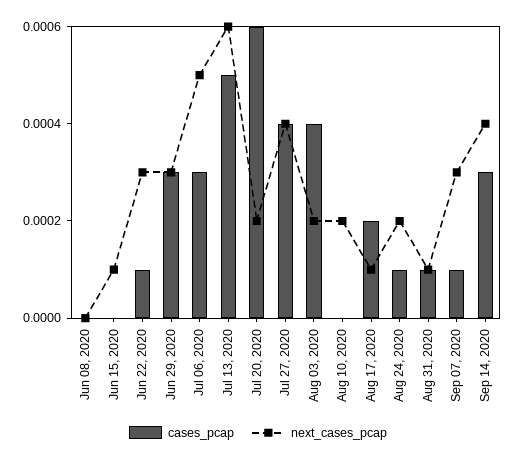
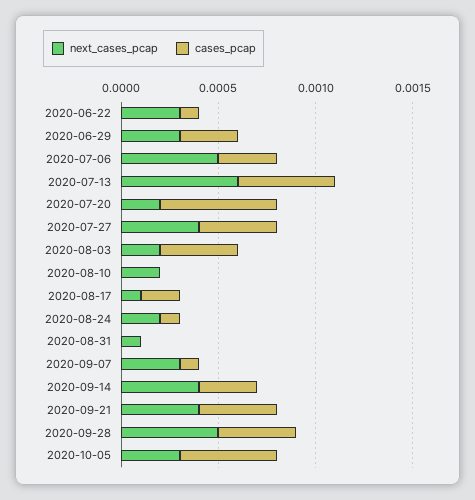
cases_pcap, Jun 08, 2020: 0 -> none
next_cases_pcap, Jun 08, 2020: 0 -> none
cases_pcap, Jun 15, 2020: 0 -> none
next_cases_pcap, Jun 15, 2020: 0.0001 -> none
cases_pcap, Aug 31, 2020: 0.0001 -> 0
next_cases_pcap, 2020-09-21: none -> 0.0004
cases_pcap, 2020-09-21: none -> 0.0004
next_cases_pcap, 2020-09-28: none -> 0.0005
cases_pcap, 2020-09-28: none -> 0.0004
next_cases_pcap, 2020-10-05: none -> 0.0003
cases_pcap, 2020-10-05: none -> 0.0005

